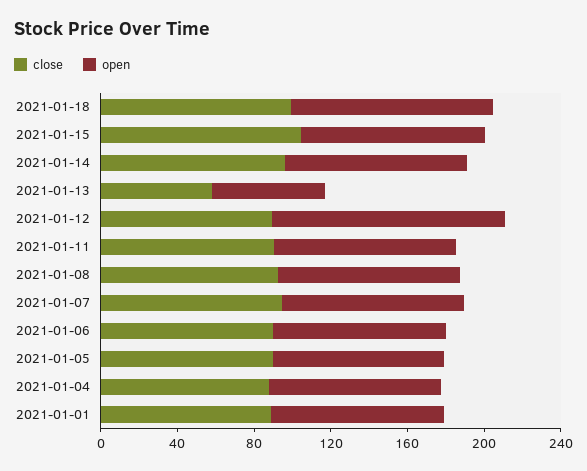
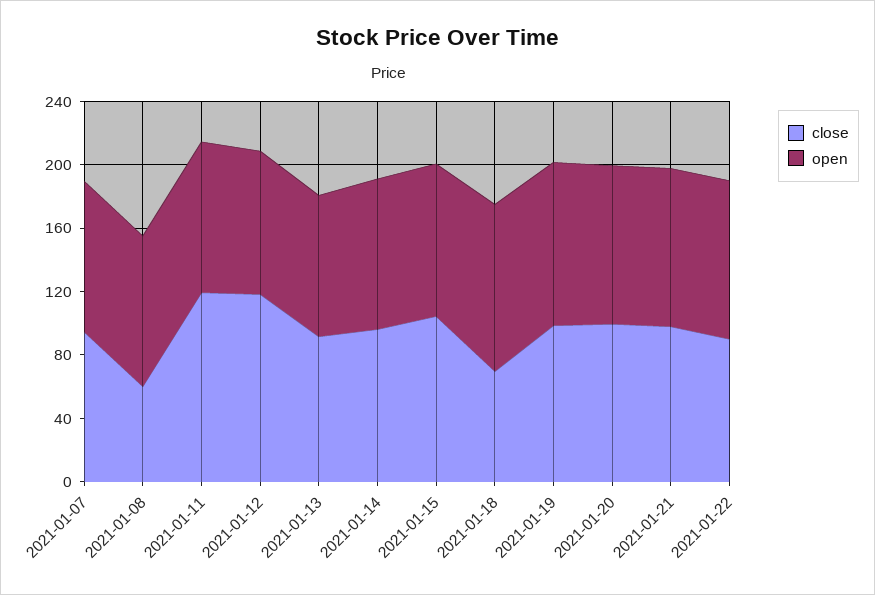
close, 2021-01-18: 100 -> 70
close, 2021-01-13: 60 -> 90
open, 2021-01-13: 60 -> 90
close, 2021-01-12: 90 -> 120
open, 2021-01-12: 120 -> 90
close, 2021-01-11: 90 -> 120
close, 2021-01-08: 90 -> 60
close, 2021-01-06: 90 -> none
open, 2021-01-06: 90 -> none
close, 2021-01-05: 90 -> none
open, 2021-01-05: 90 -> none
close, 2021-01-04: 90 -> none
open, 2021-01-04: 90 -> none
close, 2021-01-01: 90 -> none
open, 2021-01-01: 90 -> none
close, 2021-01-19: none -> 100
open, 2021-01-19: none -> 100
close, 2021-01-20: none -> 100
open, 2021-01-20: none -> 100
close, 2021-01-21: none -> 100
open, 2021-01-21: none -> 100
close, 2021-01-22: none -> 90
open, 2021-01-22: none -> 100

